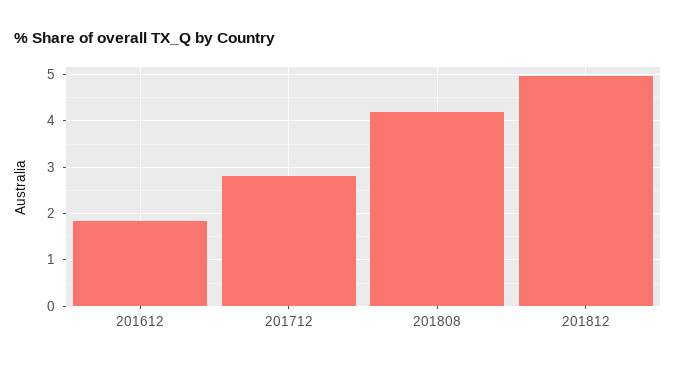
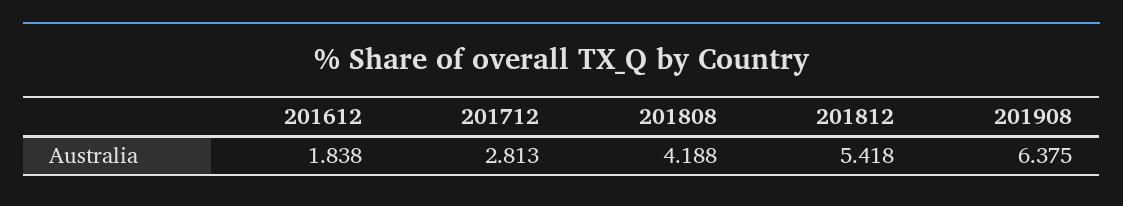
201812: 5 -> 5.418
201908: none -> 6.375

